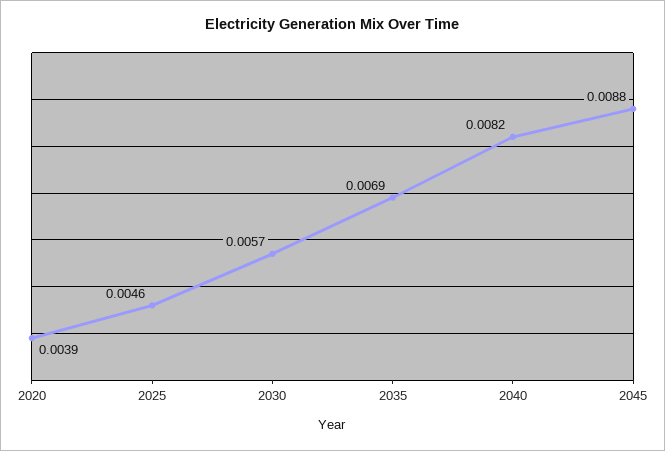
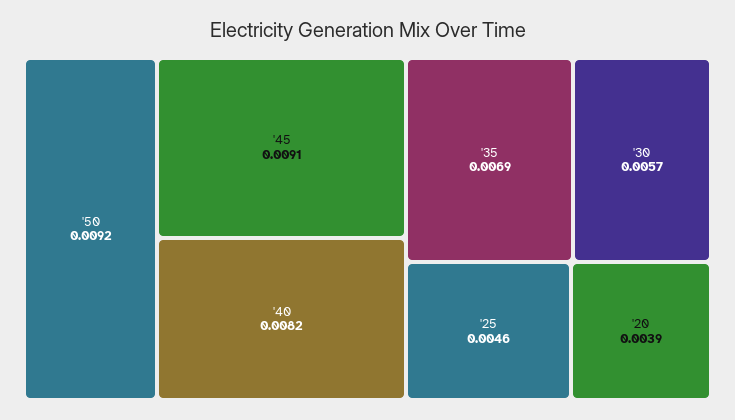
2045: 0.0088 -> 0.0091
'50: none -> 0.0092

